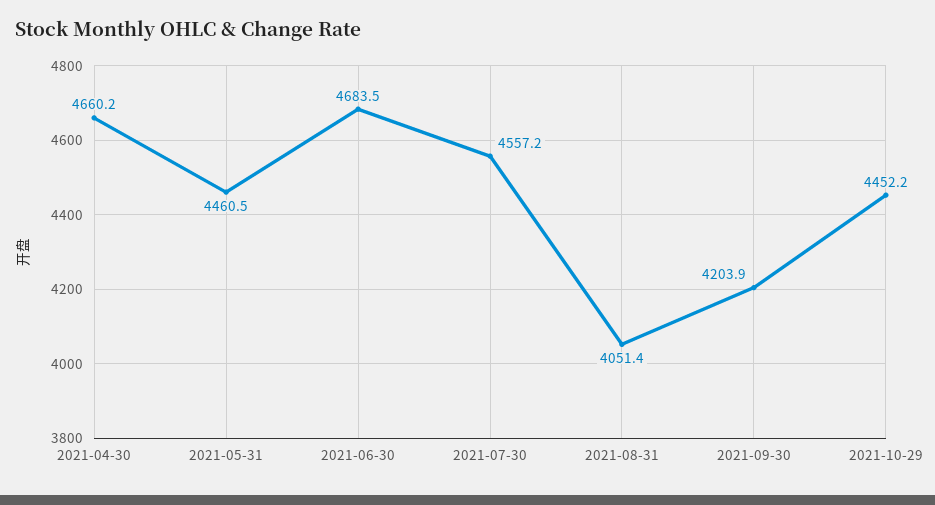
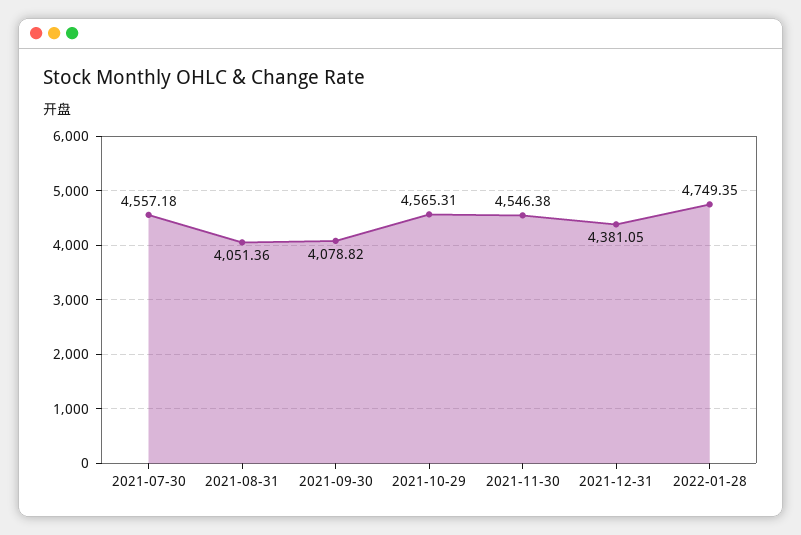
2021-04-30: 4660.2 -> none
2021-05-31: 4460.5 -> none
2021-06-30: 4683.5 -> none
2021-09-30: 4203.9 -> 4078.82
2021-10-29: 4452.2 -> 4565.31
2021-11-30: none -> 4546.38
2021-12-31: none -> 4381.05
2022-01-28: none -> 4749.35

